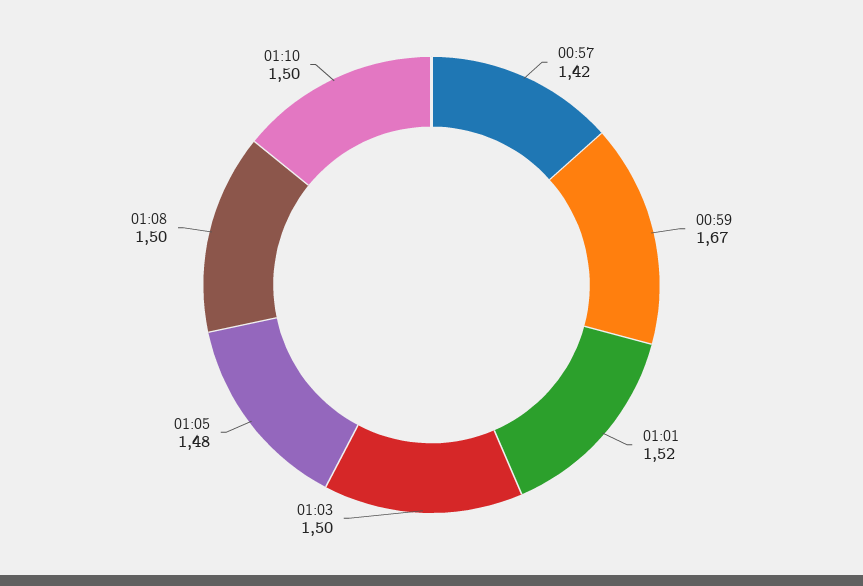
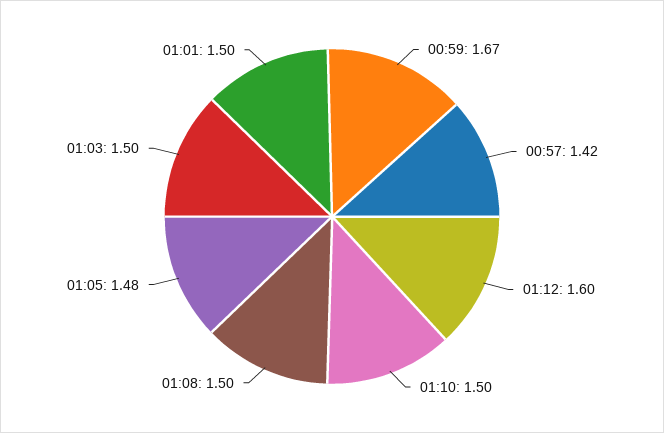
01:01: 1.52 -> 1.5
01:12: none -> 1.6

